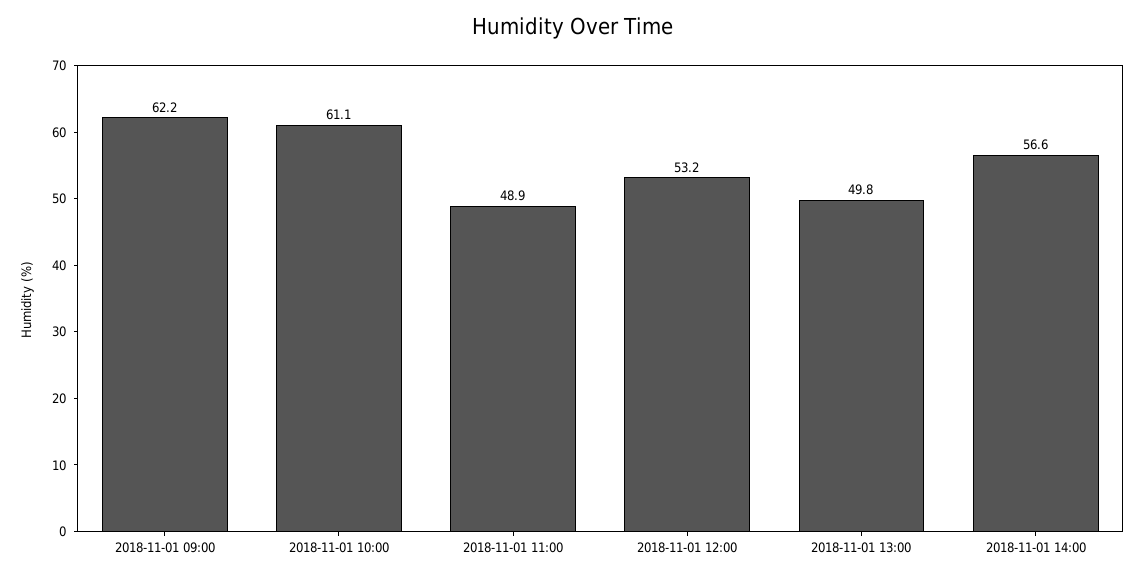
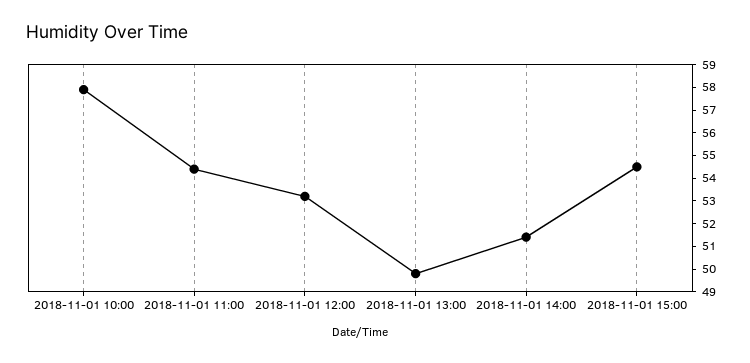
2018-11-01 09:00: 62.2 -> none
2018-11-01 10:00: 61.1 -> 58
2018-11-01 11:00: 48.9 -> 54.5
2018-11-01 14:00: 56.6 -> 51.5
2018-11-01 15:00: none -> 54.5

